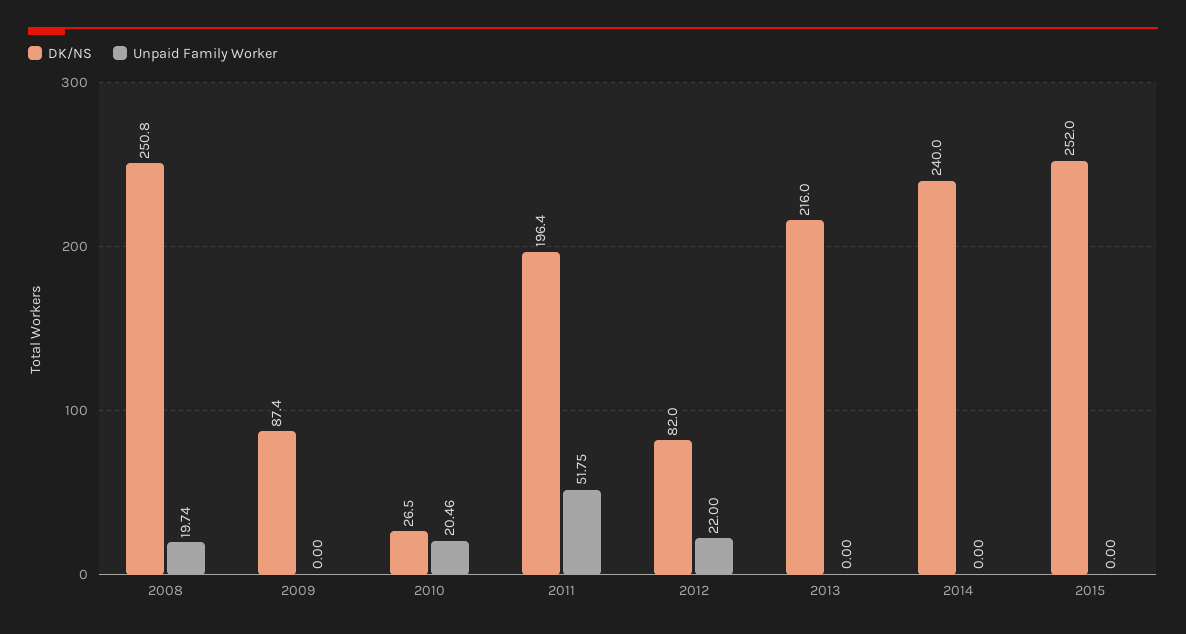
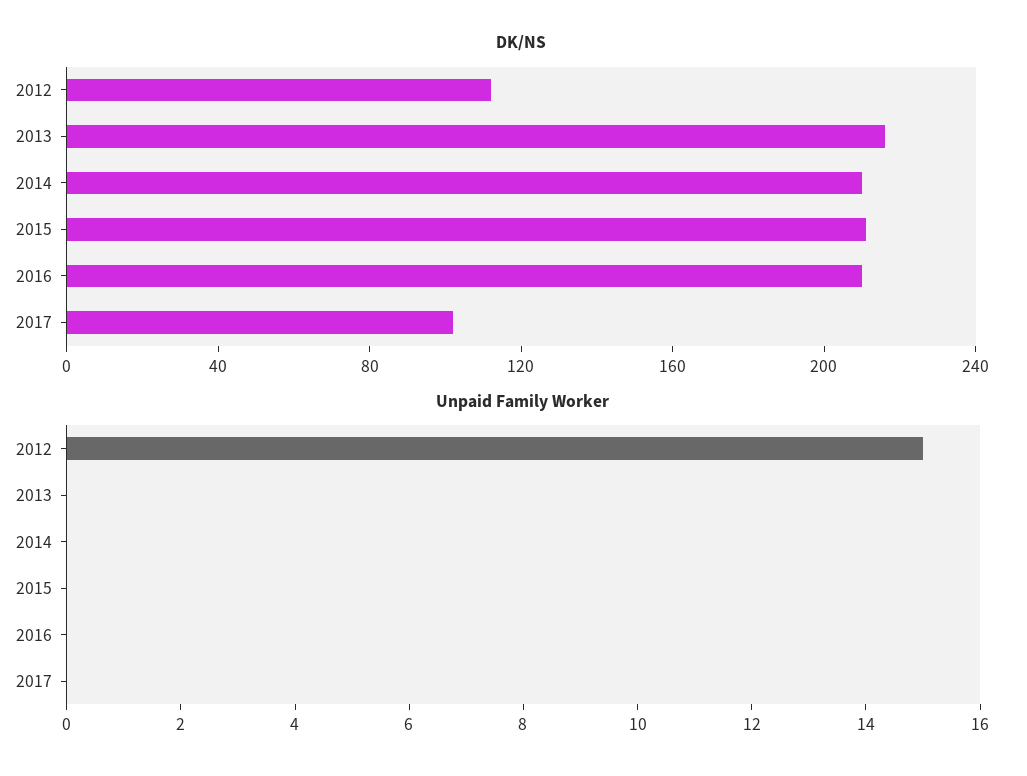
DK/NS, 2008: 250.8 -> none
Unpaid Family Worker, 2008: 19.74 -> none
DK/NS, 2009: 87.4 -> none
Unpaid Family Worker, 2009: 0 -> none
DK/NS, 2010: 26.5 -> none
Unpaid Family Worker, 2010: 20.46 -> none
DK/NS, 2011: 196.4 -> none
Unpaid Family Worker, 2011: 51.75 -> none
DK/NS, 2012: 82 -> 110
Unpaid Family Worker, 2012: 22 -> 15
DK/NS, 2014: 240 -> 210
DK/NS, 2015: 252 -> 210
DK/NS, 2016: none -> 210
DK/NS, 2017: none -> 100
Unpaid Family Worker, 2016: none -> 0
Unpaid Family Worker, 2017: none -> 0

